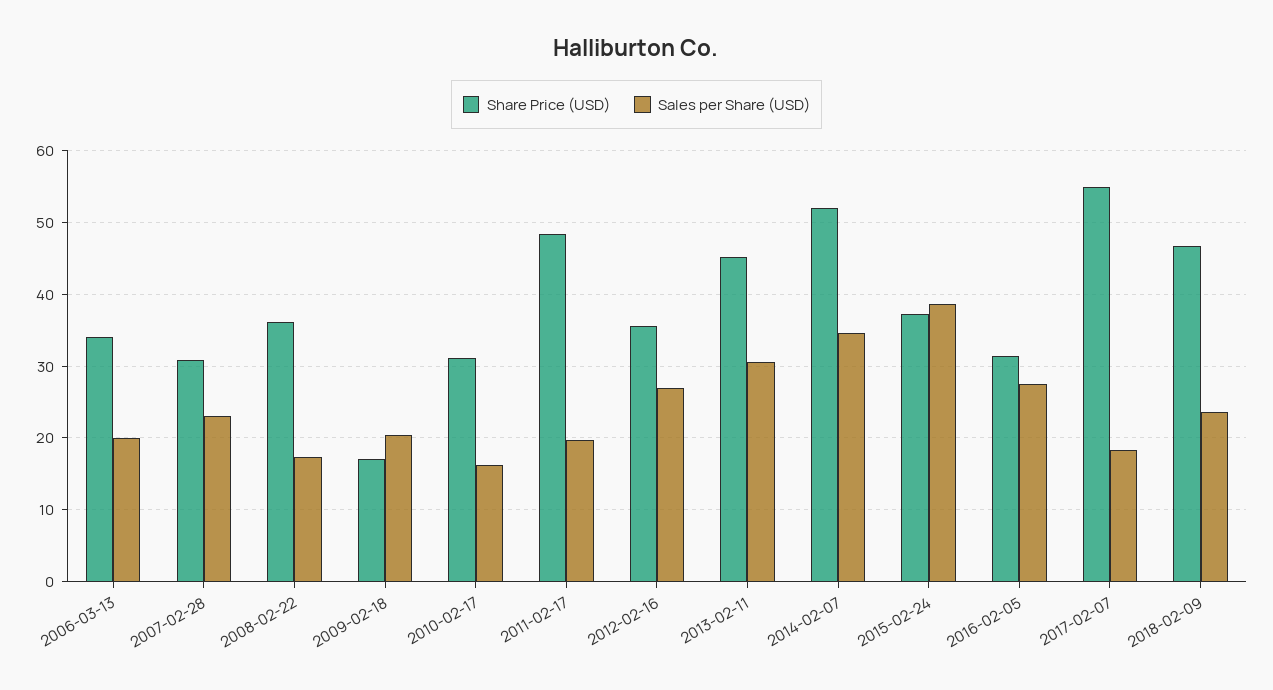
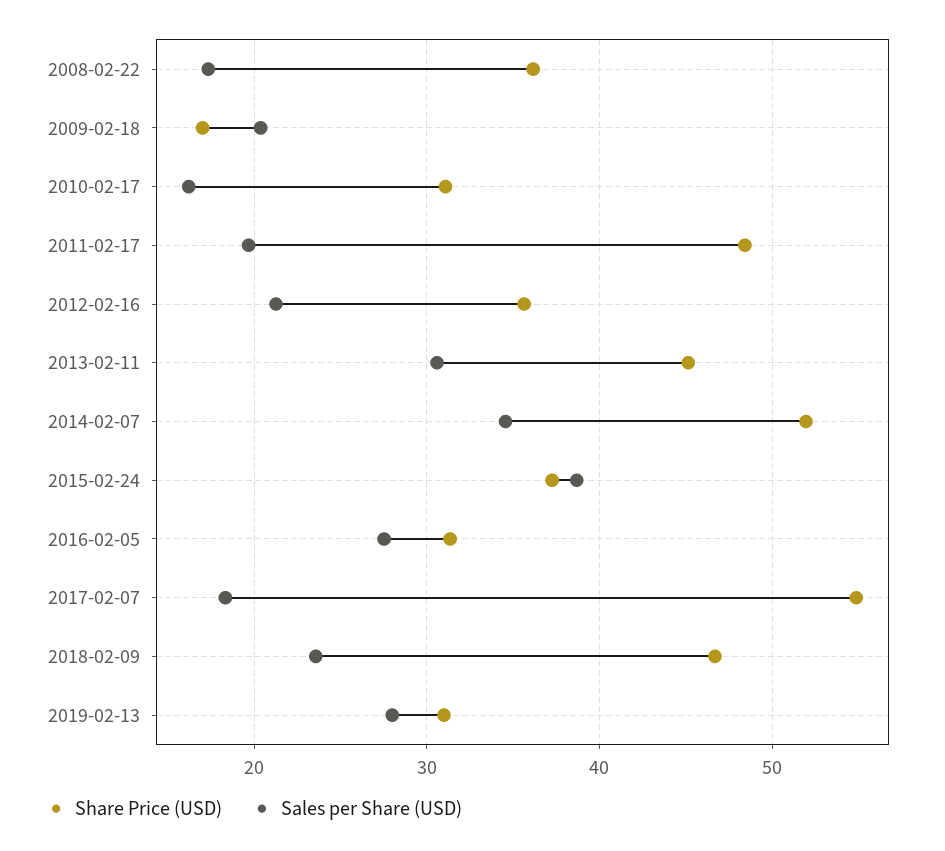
Share Price (USD), 2006-03-13: 34 -> none
Sales per Share (USD), 2006-03-13: 20 -> none
Share Price (USD), 2007-02-28: 31 -> none
Sales per Share (USD), 2007-02-28: 23 -> none
Sales per Share (USD), 2012-02-16: 27 -> 21
Share Price (USD), 2019-02-13: none -> 31
Sales per Share (USD), 2019-02-13: none -> 28

